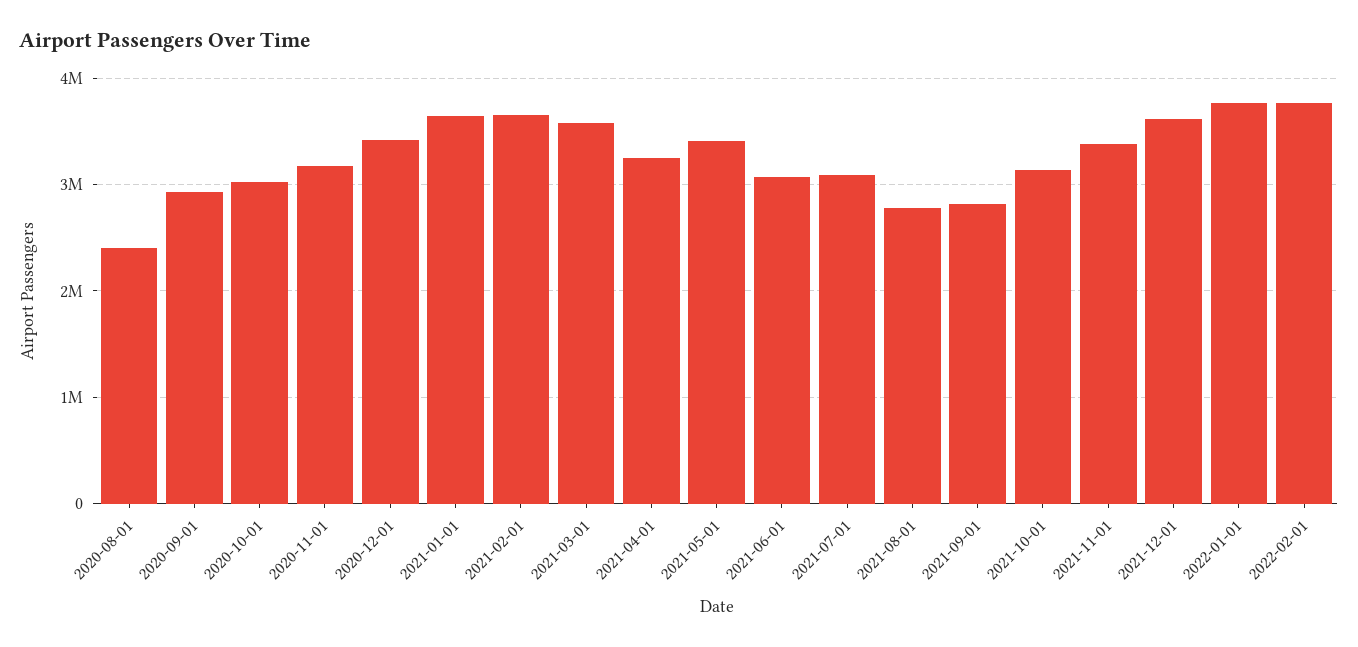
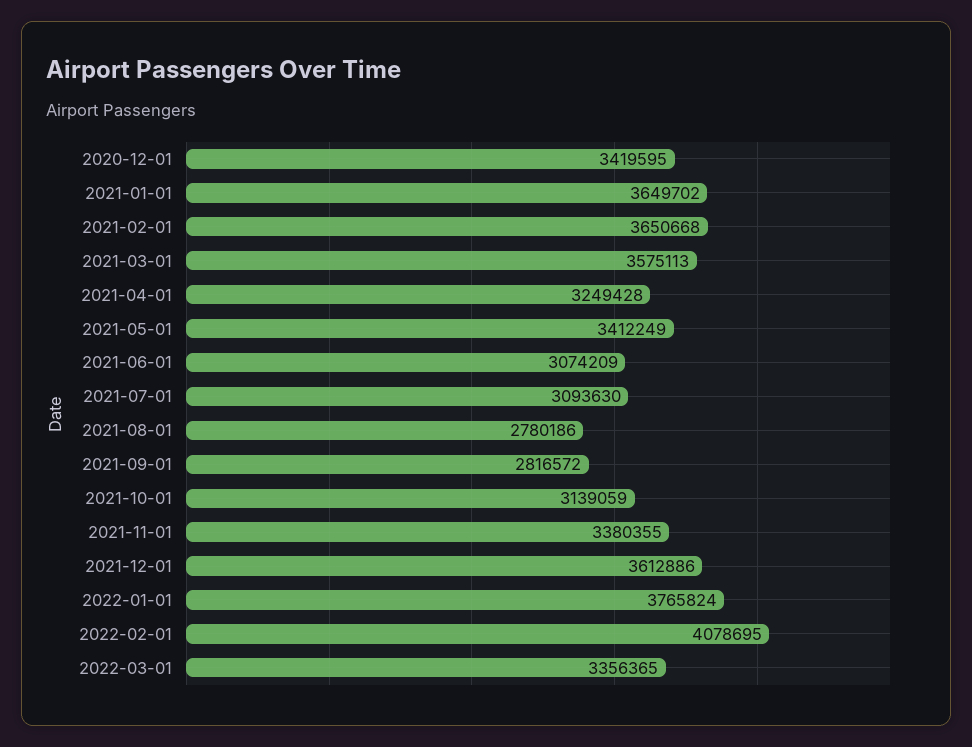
2020-08-01: 2400000 -> none
2020-09-01: 2900000 -> none
2020-10-01: 3000000 -> none
2020-11-01: 3200000 -> none
2022-02-01: 3800000 -> 4078695
2022-03-01: none -> 3356365

